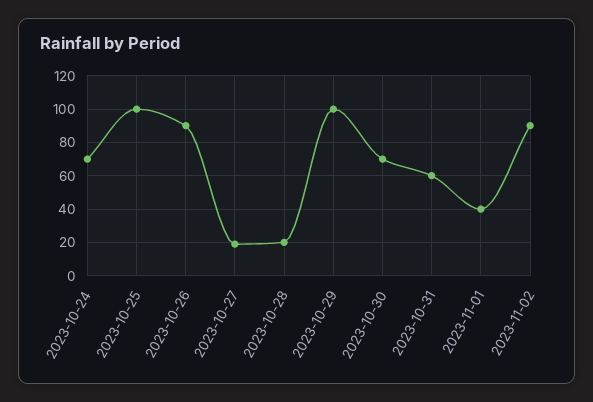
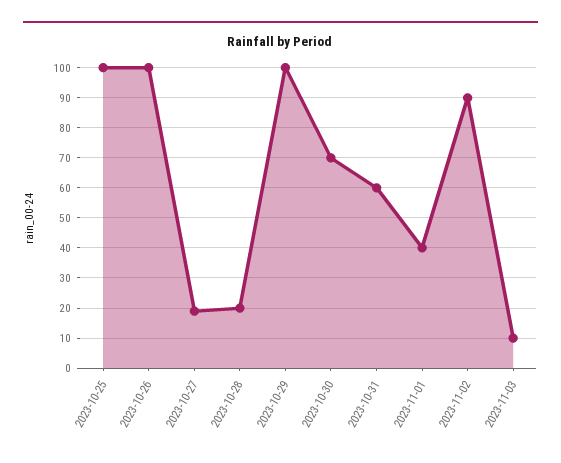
2023-10-24: 70 -> none
2023-10-26: 90 -> 100
2023-11-03: none -> 10

